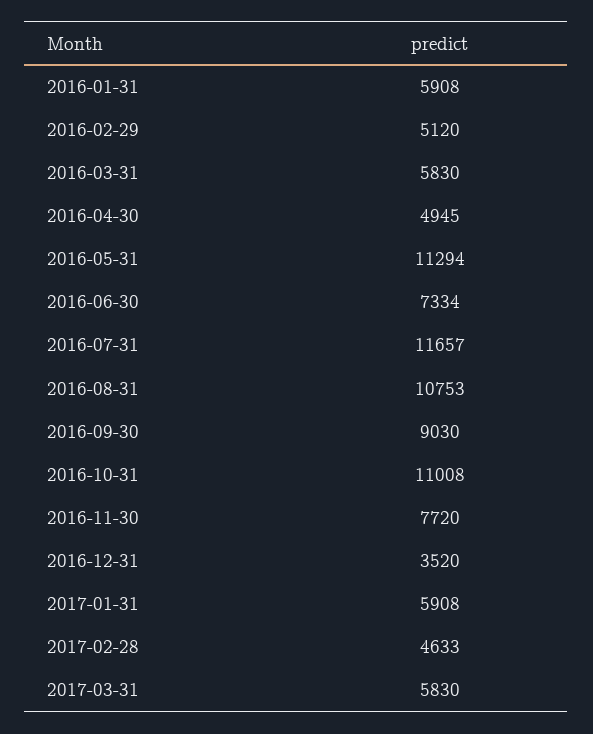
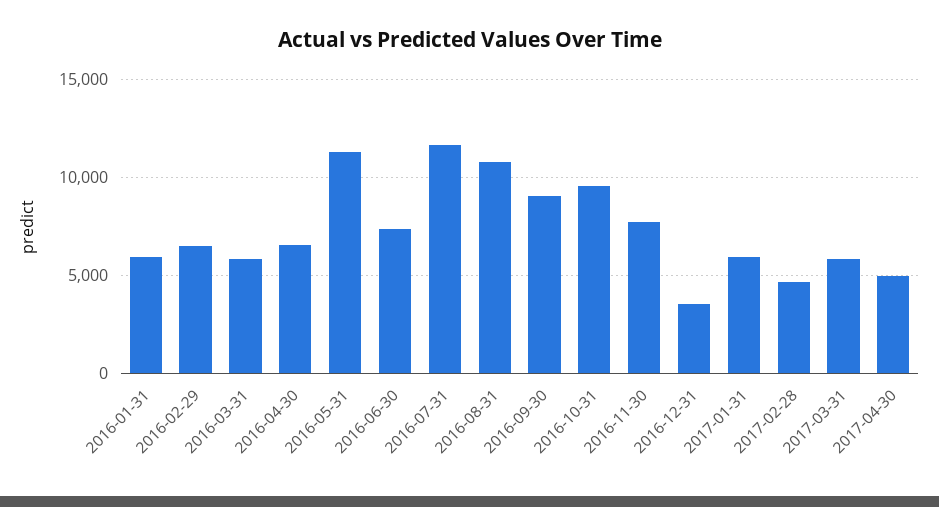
2016-02-29: 5120 -> 6500
2016-04-30: 4945 -> 6500
2016-10-31: 11008 -> 9500
2017-04-30: none -> 5000

